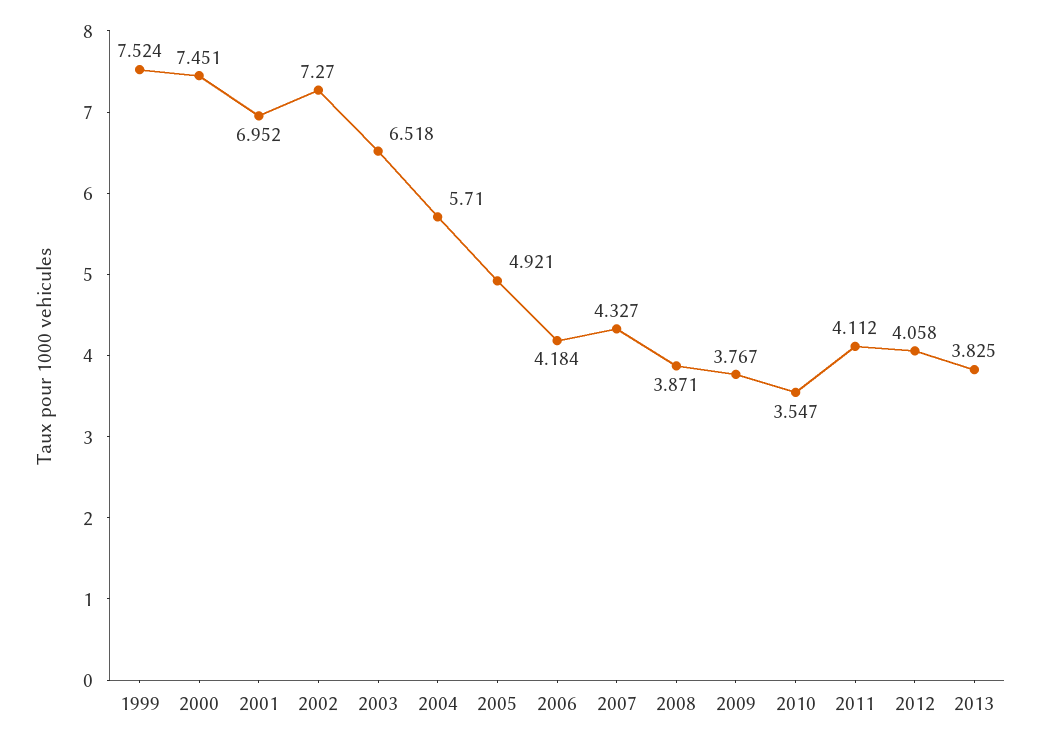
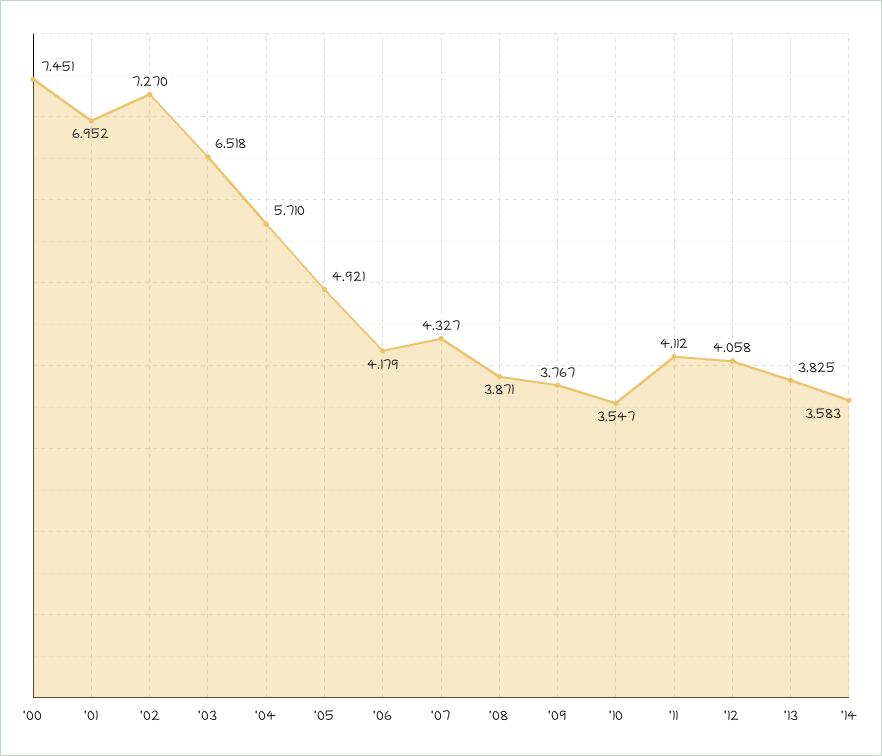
1999: 7.524 -> none
2006: 4.184 -> 4.179
'14: none -> 3.583

